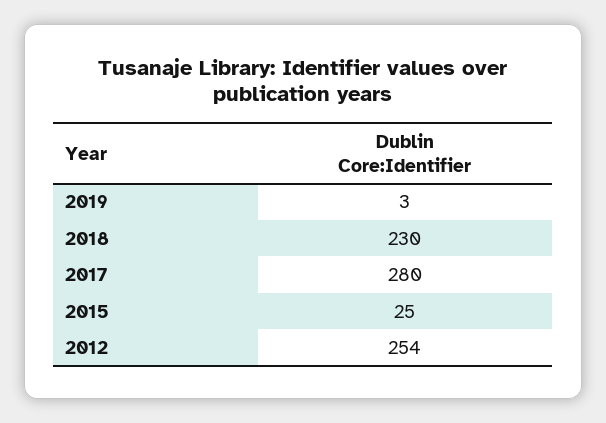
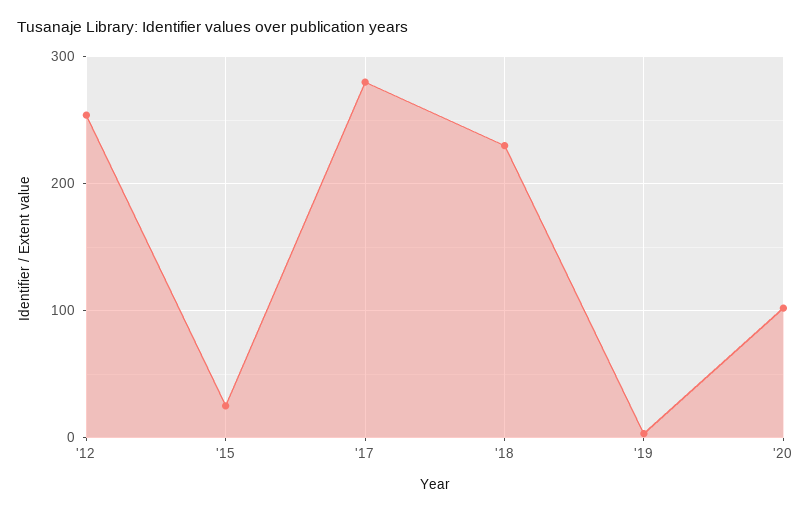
'20: none -> 100

